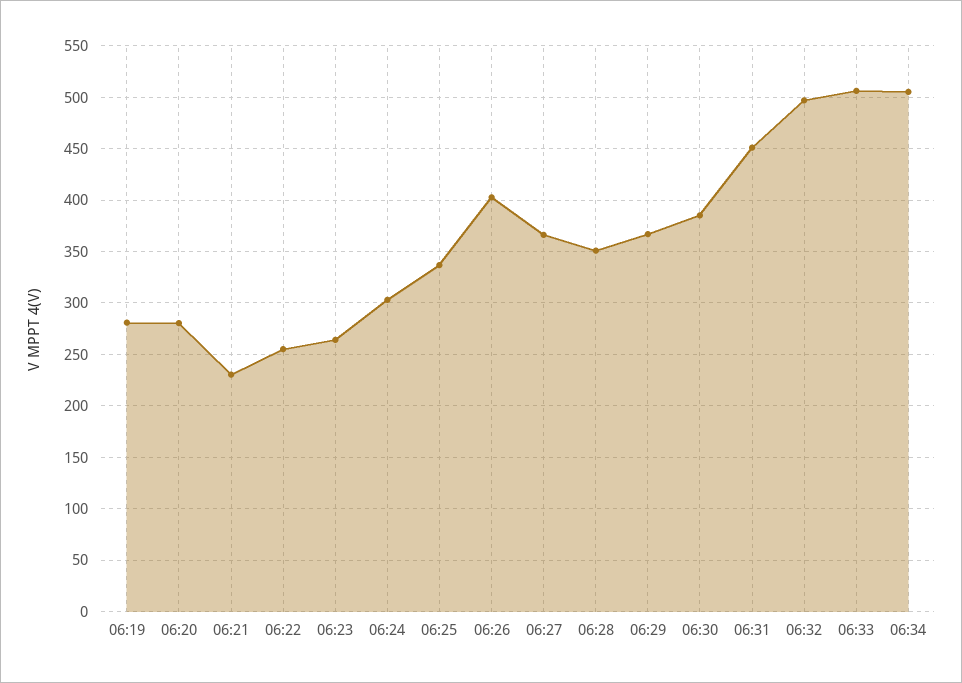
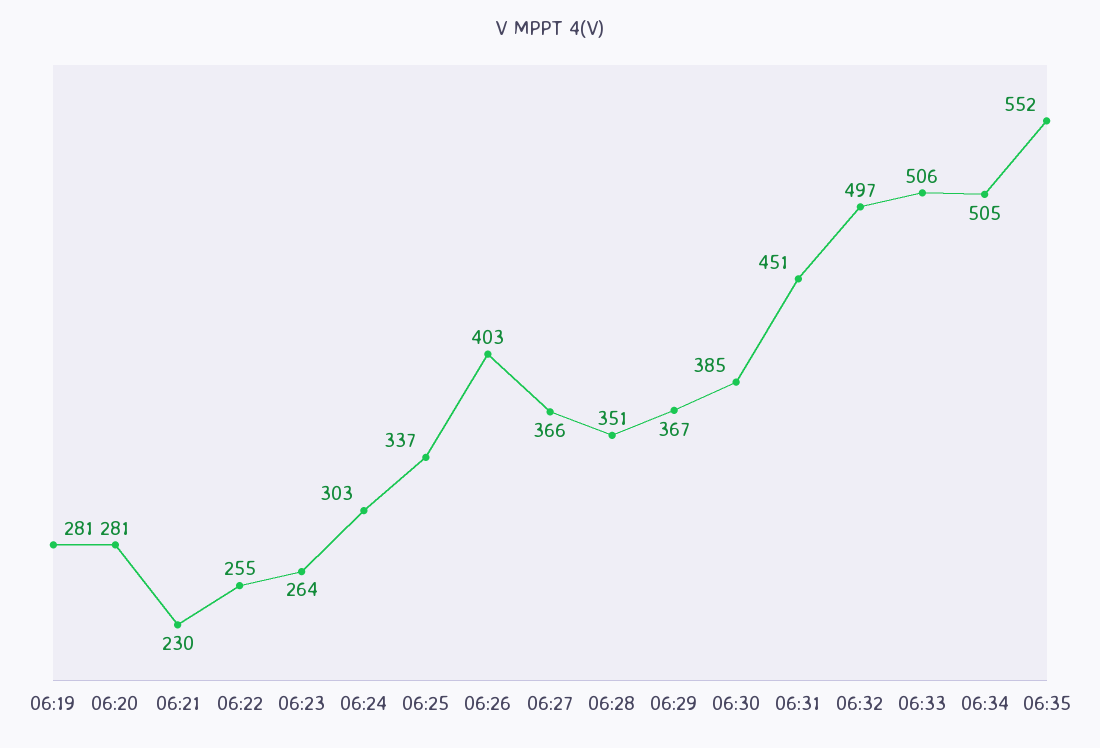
06:35: none -> 552

